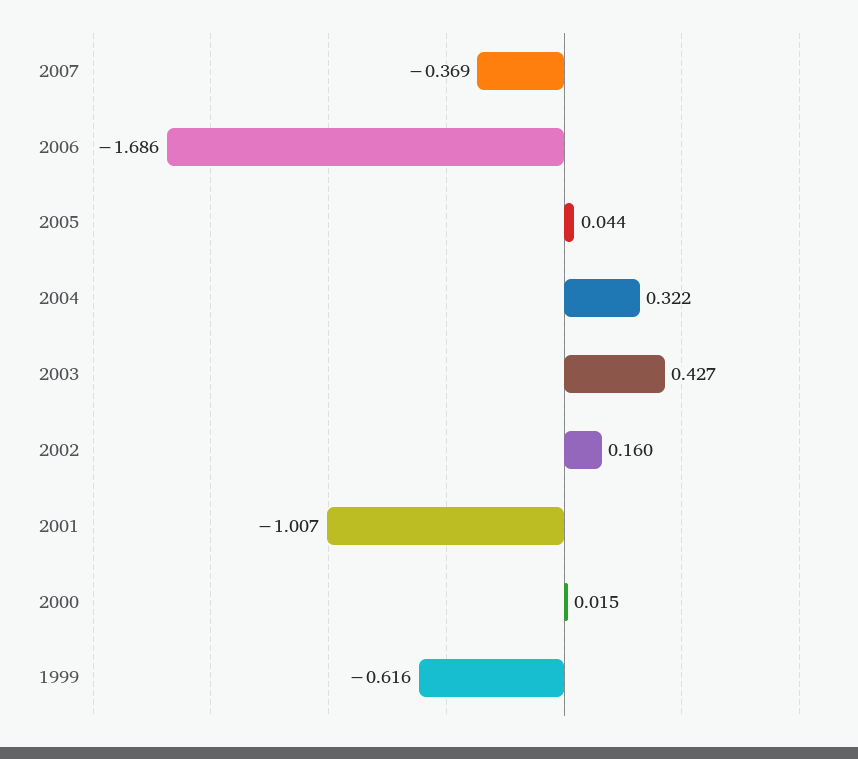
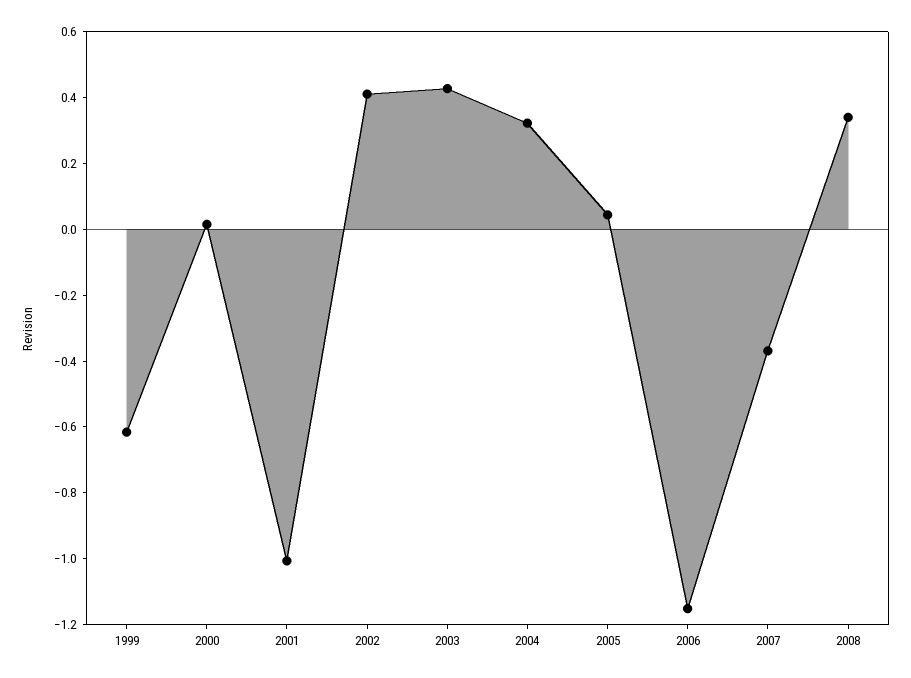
2006: -1.686 -> -1.15
2002: 0.16 -> 0.4
2008: none -> 0.35

